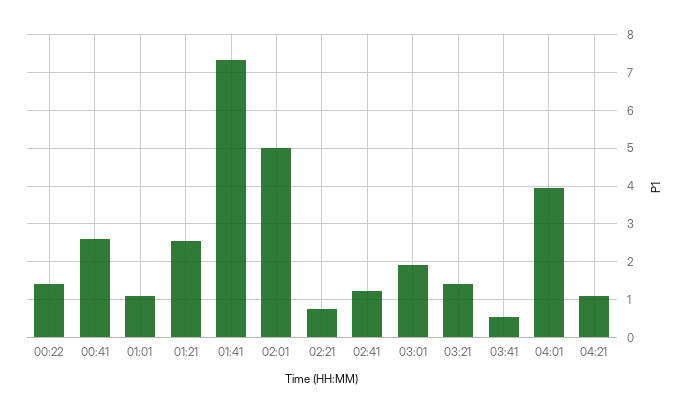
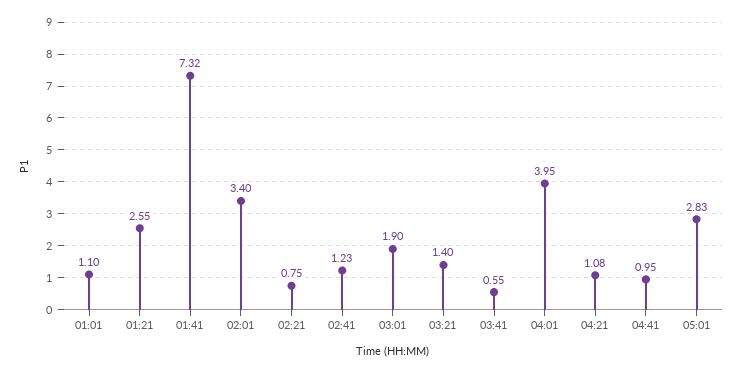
00:22: 1.4 -> none
00:41: 2.6 -> none
02:01: 5 -> 3.4
04:41: none -> 0.95
05:01: none -> 2.83

